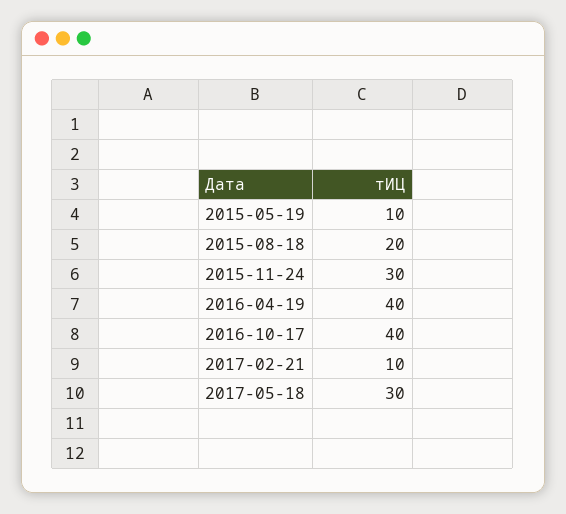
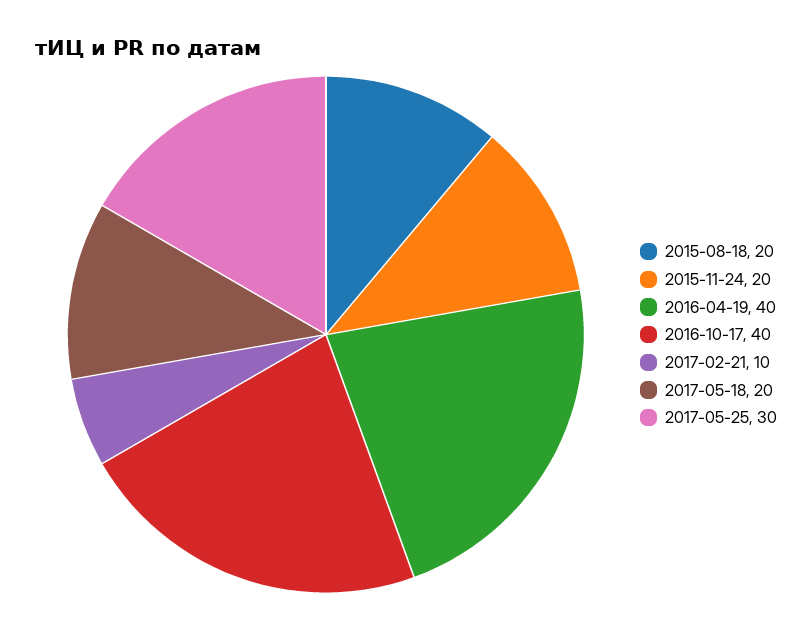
2015-05-19: 10 -> none
2015-11-24: 30 -> 20
2017-05-18: 30 -> 20
2017-05-25: none -> 30

